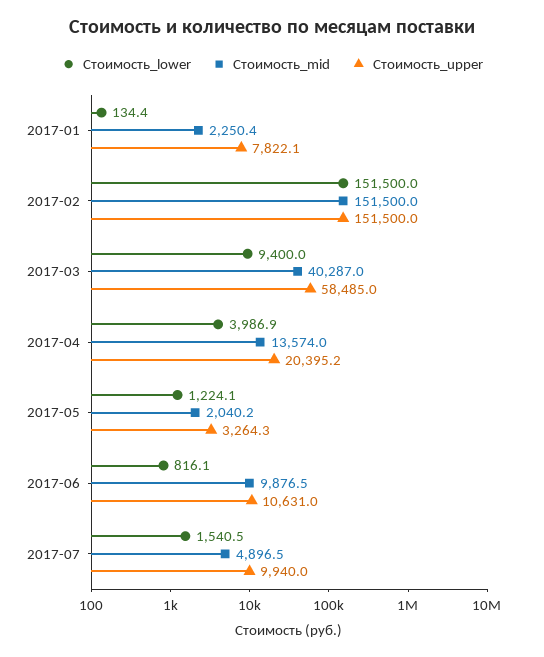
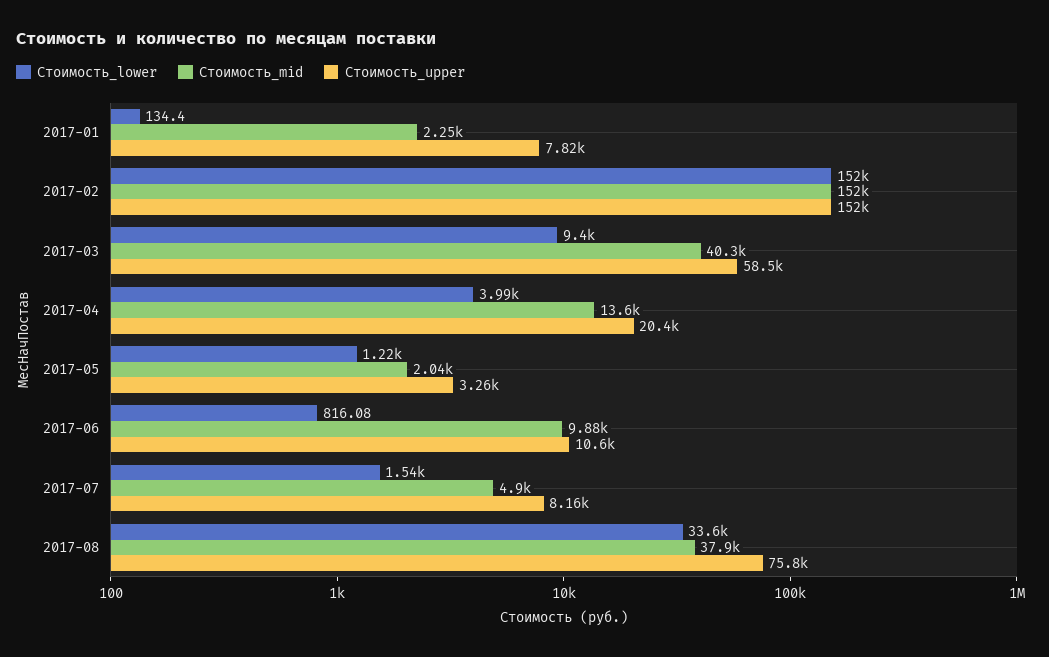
Стоимость_upper, 2017-07: 9940 -> 8160
Стоимость_lower, 2017-08: none -> 33600
Стоимость_mid, 2017-08: none -> 37900
Стоимость_upper, 2017-08: none -> 75800

